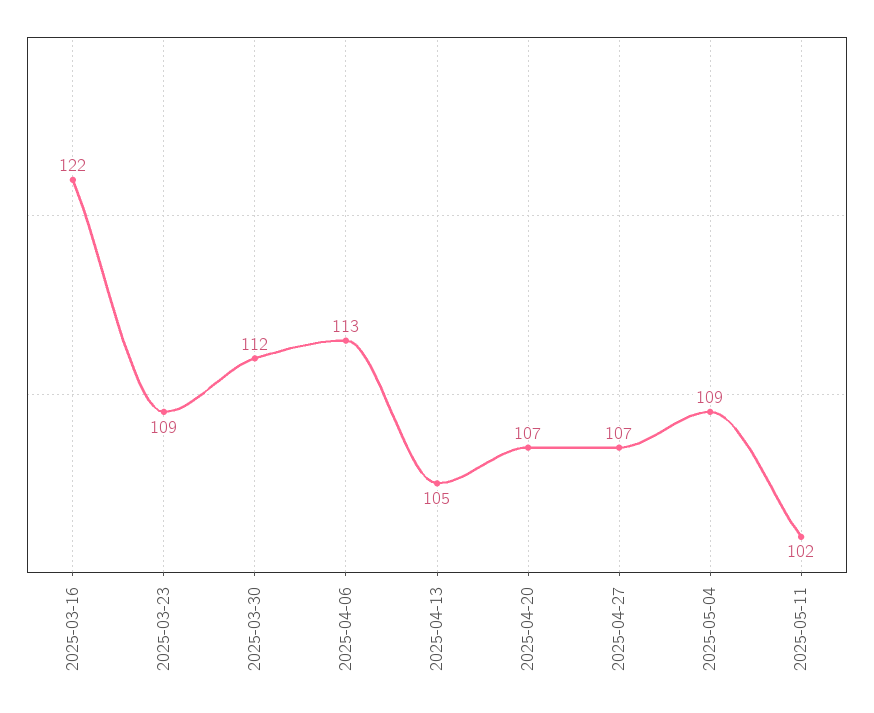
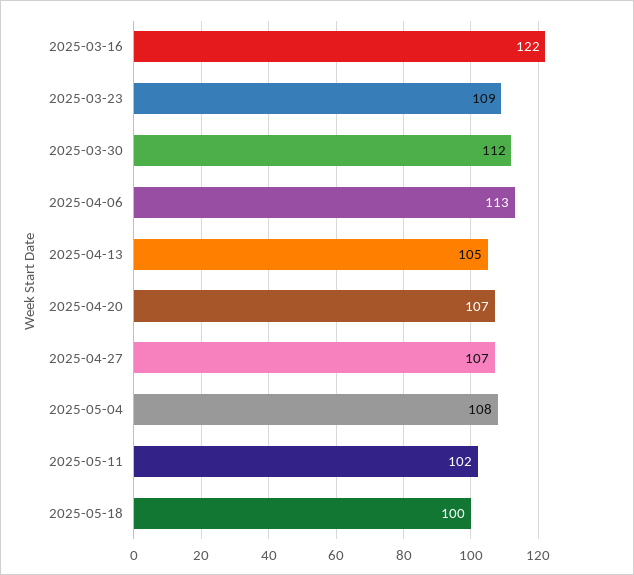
2025-05-04: 109 -> 108
2025-05-18: none -> 100

